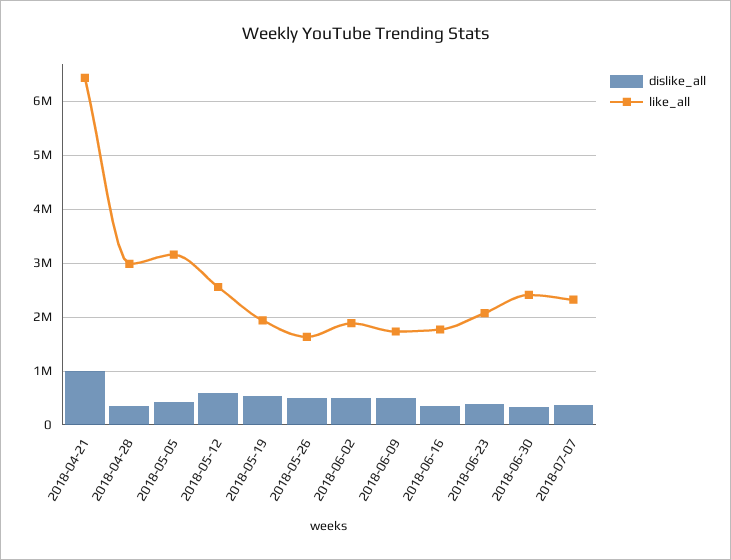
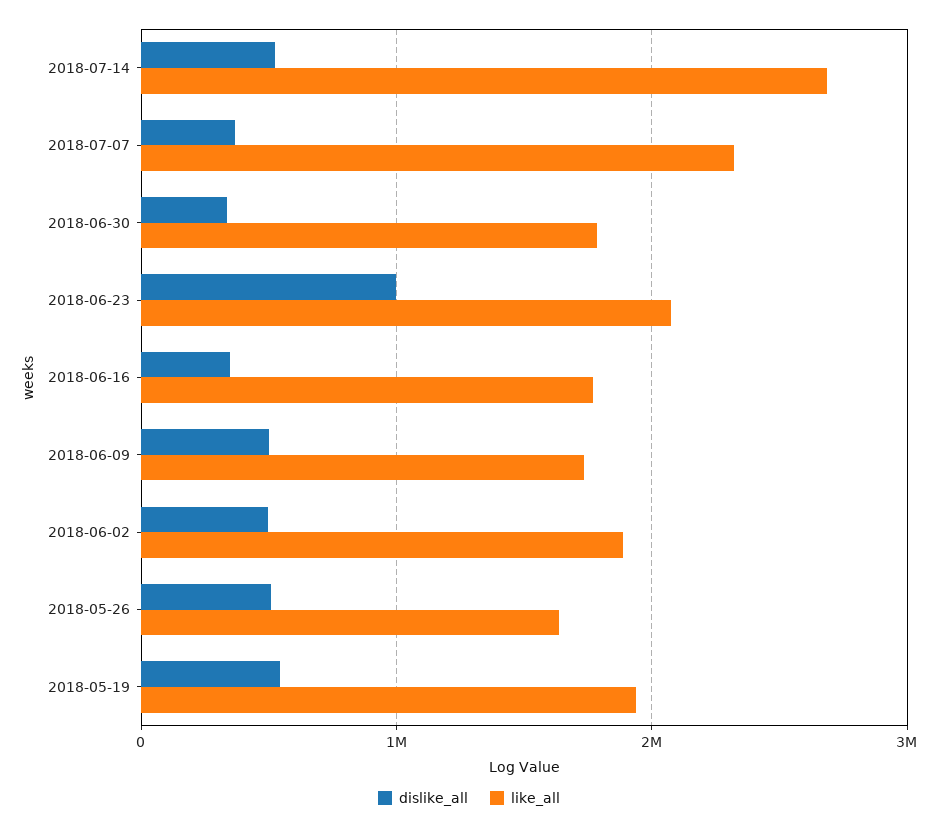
dislike_all, 2018-04-21: 1000000 -> none
like_all, 2018-04-21: 6400000 -> none
dislike_all, 2018-04-28: 400000 -> none
like_all, 2018-04-28: 3000000 -> none
dislike_all, 2018-05-05: 400000 -> none
like_all, 2018-05-05: 3200000 -> none
dislike_all, 2018-05-12: 600000 -> none
like_all, 2018-05-12: 2600000 -> none
dislike_all, 2018-06-23: 400000 -> 1000000
like_all, 2018-06-30: 2400000 -> 1800000
dislike_all, 2018-07-14: none -> 500000
like_all, 2018-07-14: none -> 2700000

